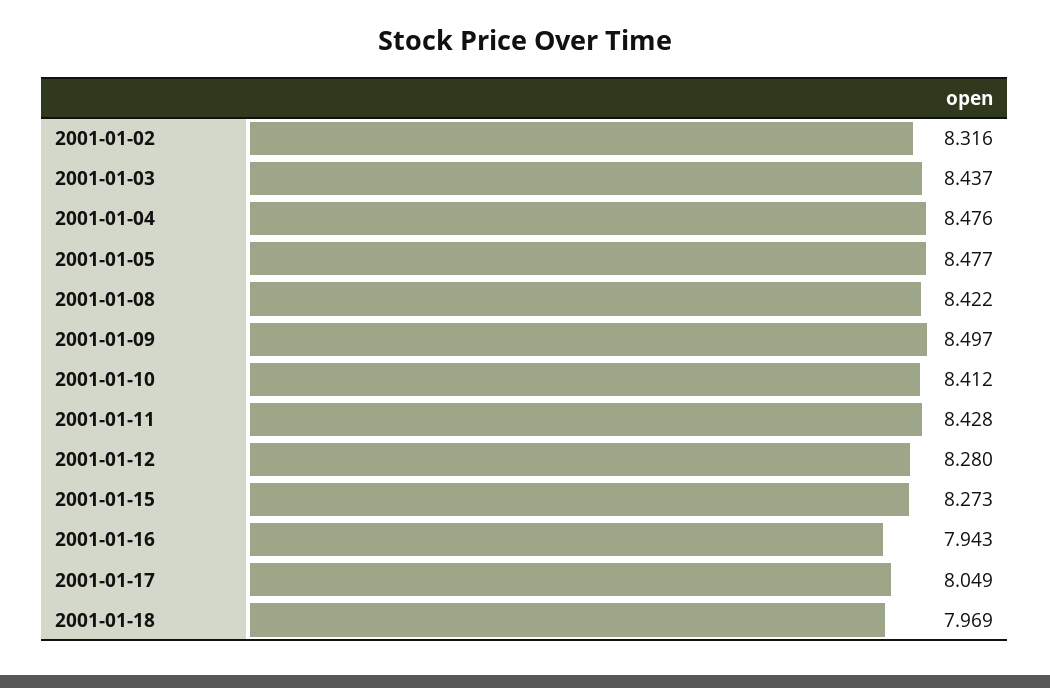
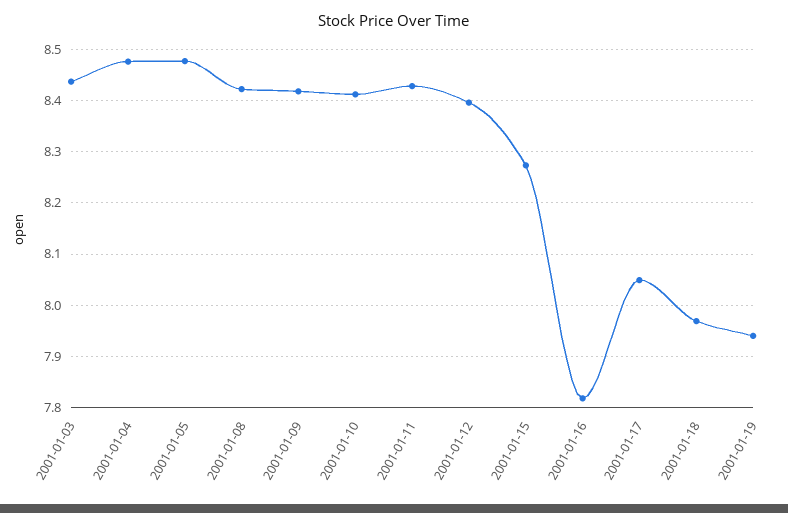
2001-01-02: 8.316 -> none
2001-01-09: 8.497 -> 8.42
2001-01-12: 8.28 -> 8.4
2001-01-16: 7.943 -> 7.82
2001-01-19: none -> 7.94

